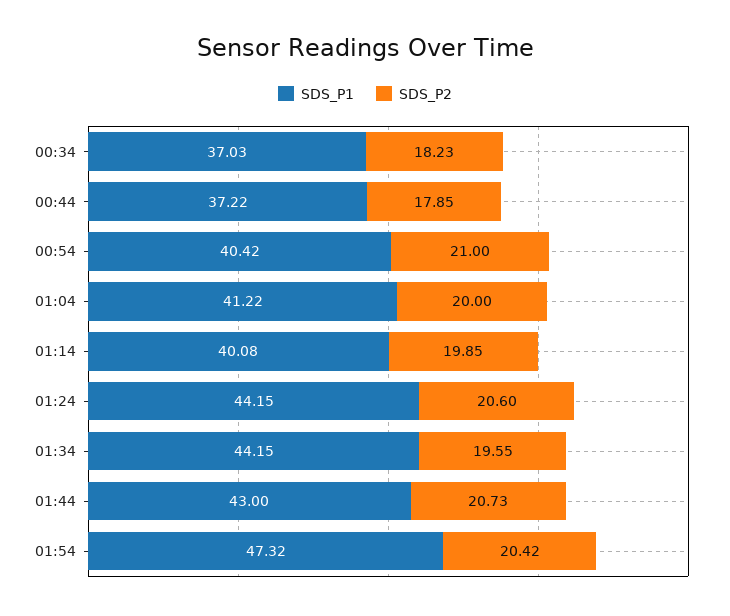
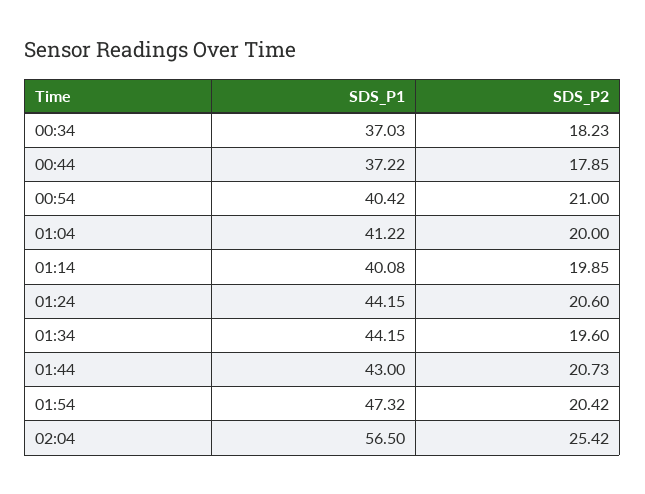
SDS_P2, 01:34: 19.55 -> 19.6
SDS_P1, 02:04: none -> 56.5
SDS_P2, 02:04: none -> 25.42

